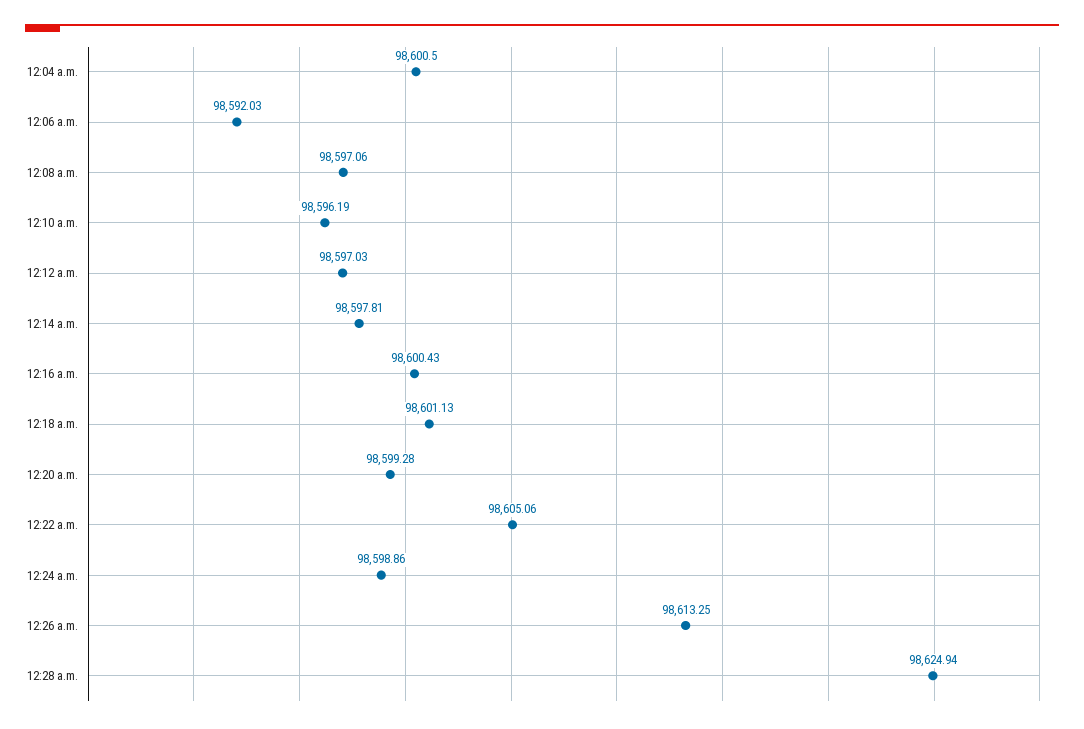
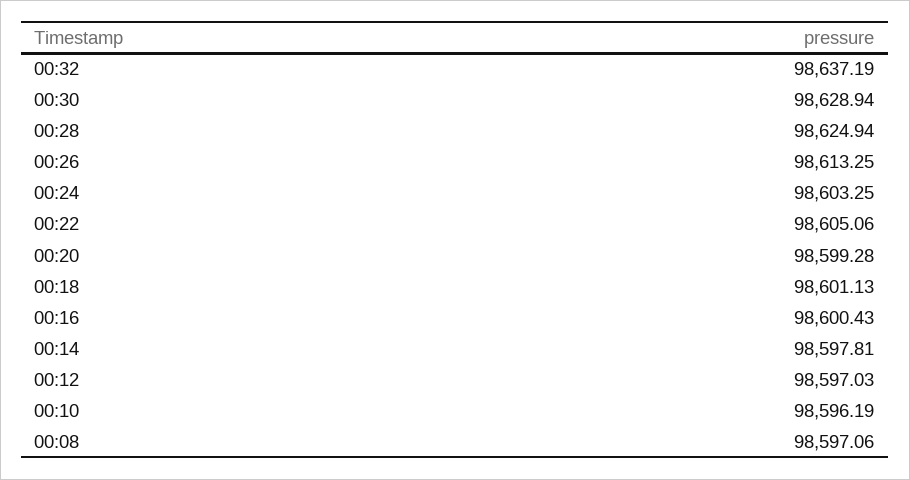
12:04 a.m.: 98600.5 -> none
12:06 a.m.: 98592.03 -> none
12:24 a.m.: 98598.86 -> 98603.25
00:32: none -> 98637.19
00:30: none -> 98628.94

